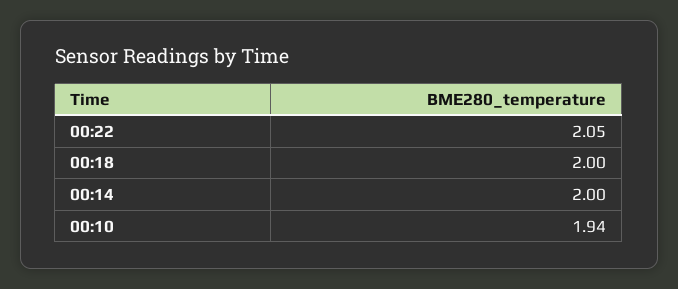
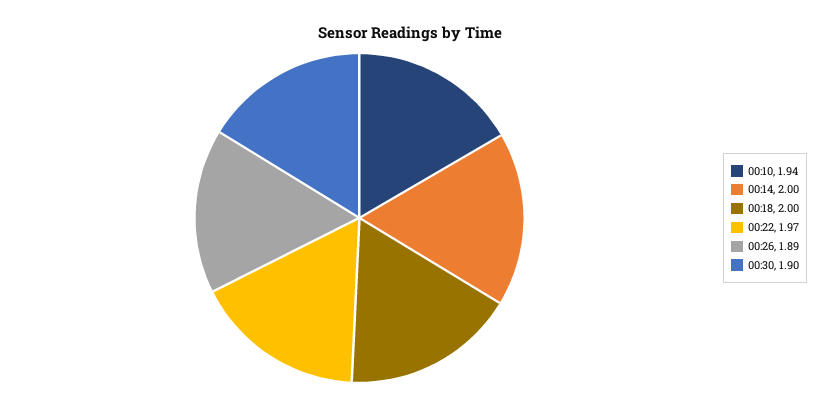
00:22: 2.05 -> 1.97
00:26: none -> 1.89
00:30: none -> 1.9

